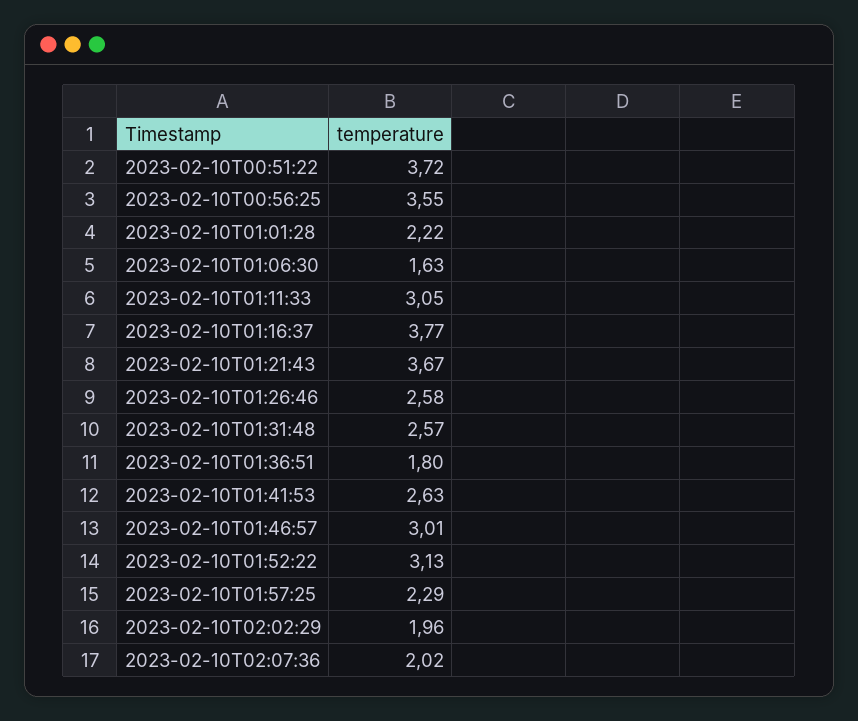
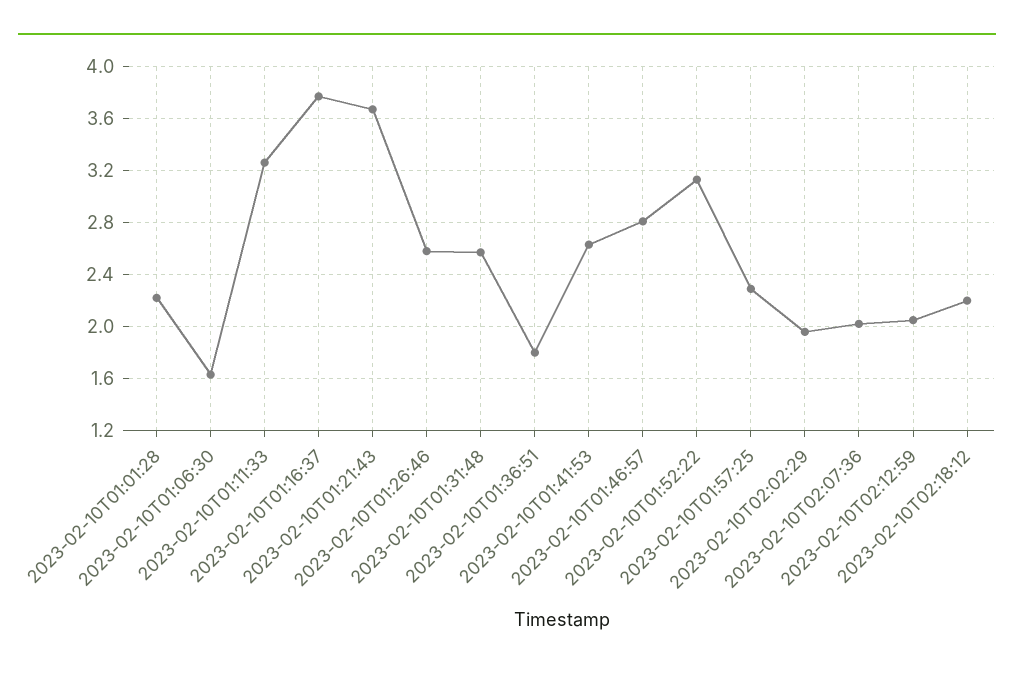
2023-02-10T00:51:22: 3.72 -> none
2023-02-10T00:56:25: 3.55 -> none
2023-02-10T01:11:33: 3.05 -> 3.25
2023-02-10T01:46:57: 3.01 -> 2.8
2023-02-10T02:12:59: none -> 2.05
2023-02-10T02:18:12: none -> 2.2

